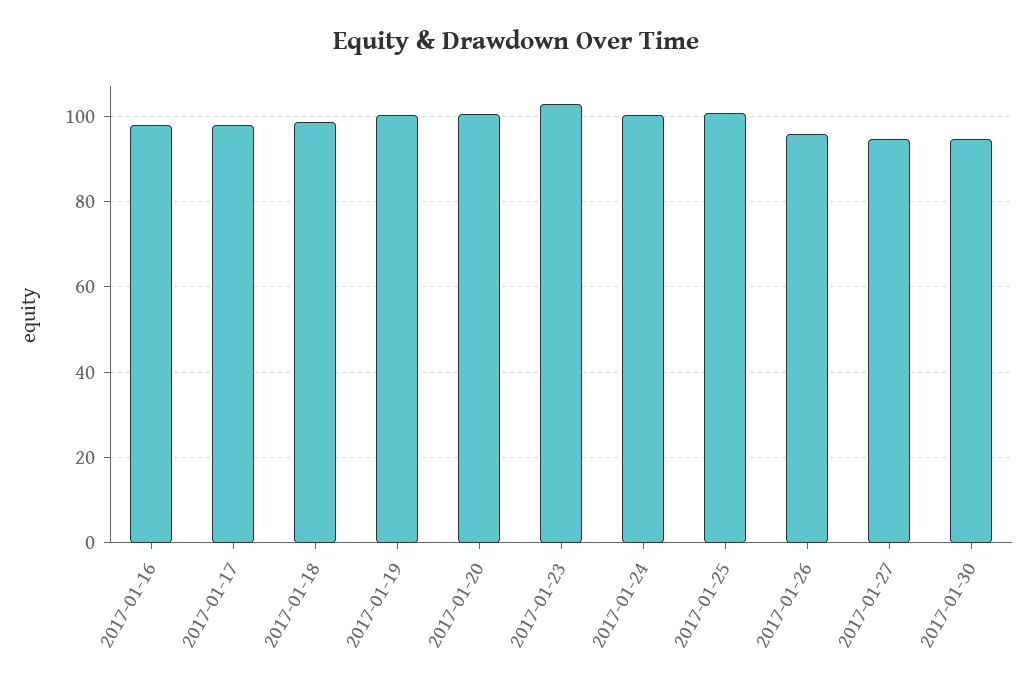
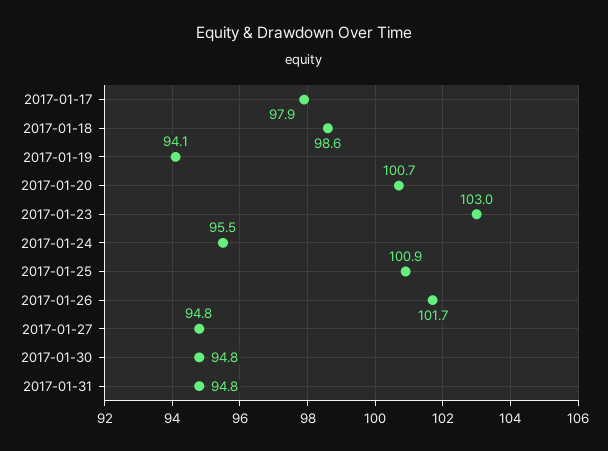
2017-01-16: 98 -> none
2017-01-19: 100 -> 94.1
2017-01-24: 100 -> 95.5
2017-01-26: 96 -> 101.7
2017-01-31: none -> 94.8

